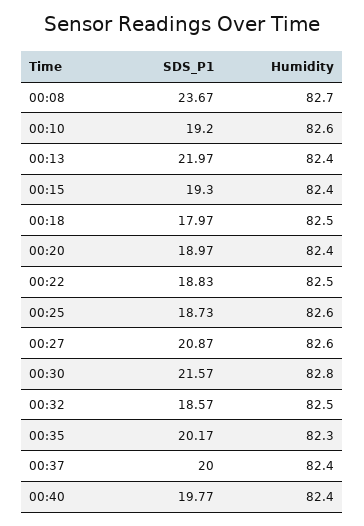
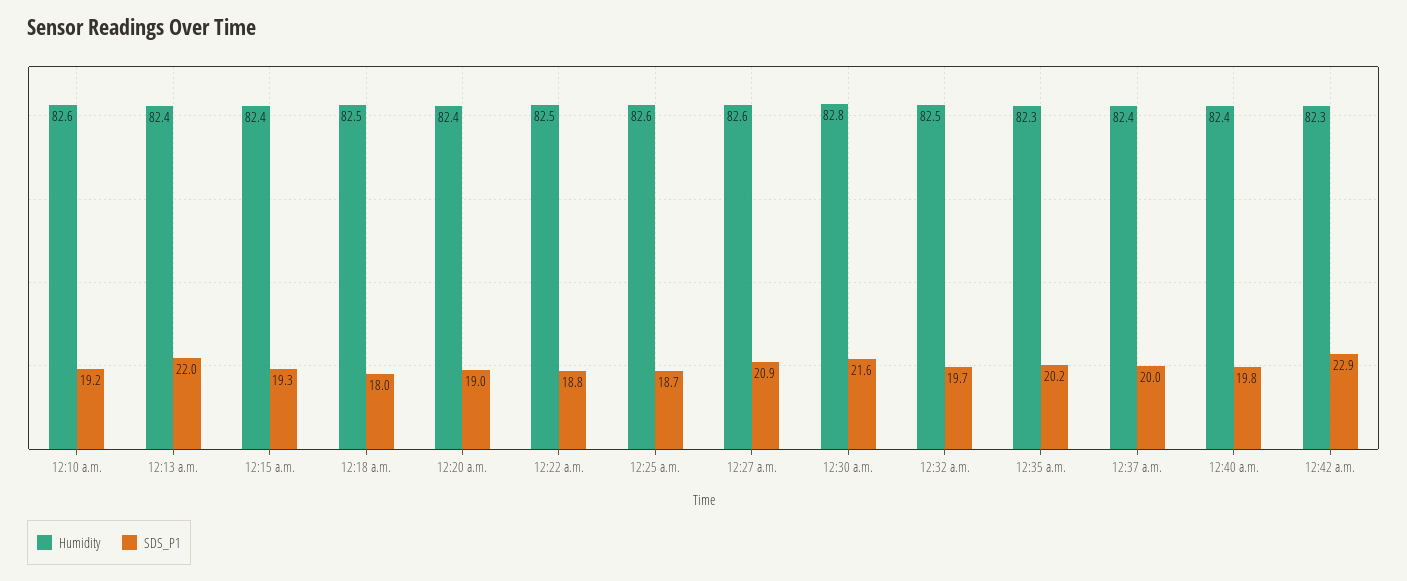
SDS_P1, 00:08: 23.67 -> none
Humidity, 00:08: 82.7 -> none
SDS_P1, 00:32: 18.57 -> 19.7
Humidity, 12:42 a.m.: none -> 82.3
SDS_P1, 12:42 a.m.: none -> 22.9

